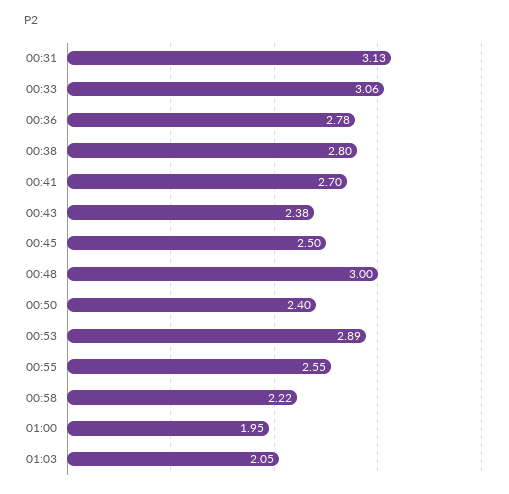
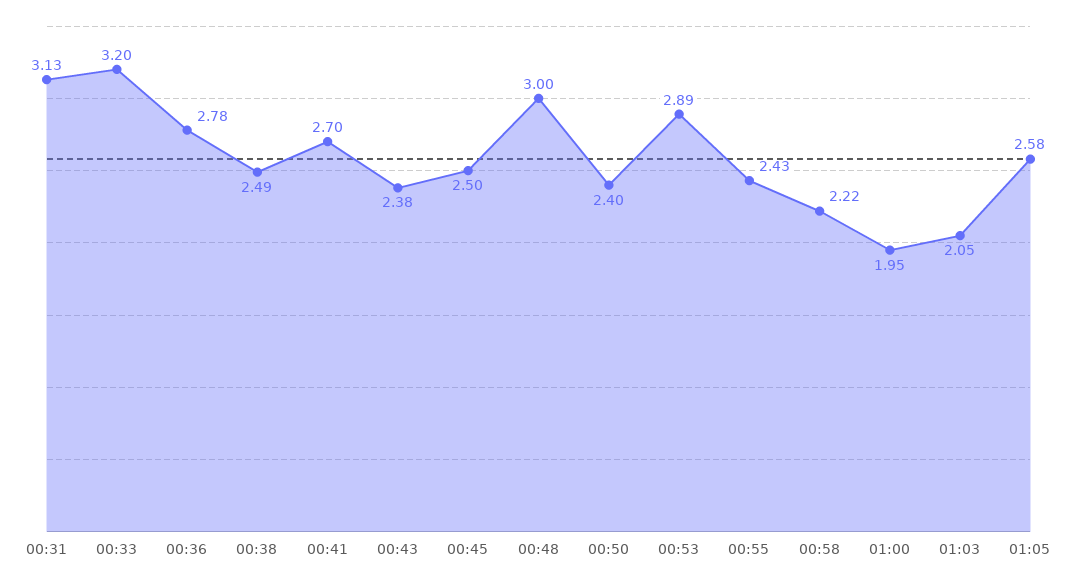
00:33: 3.06 -> 3.2
00:38: 2.8 -> 2.49
00:55: 2.55 -> 2.43
01:05: none -> 2.58

